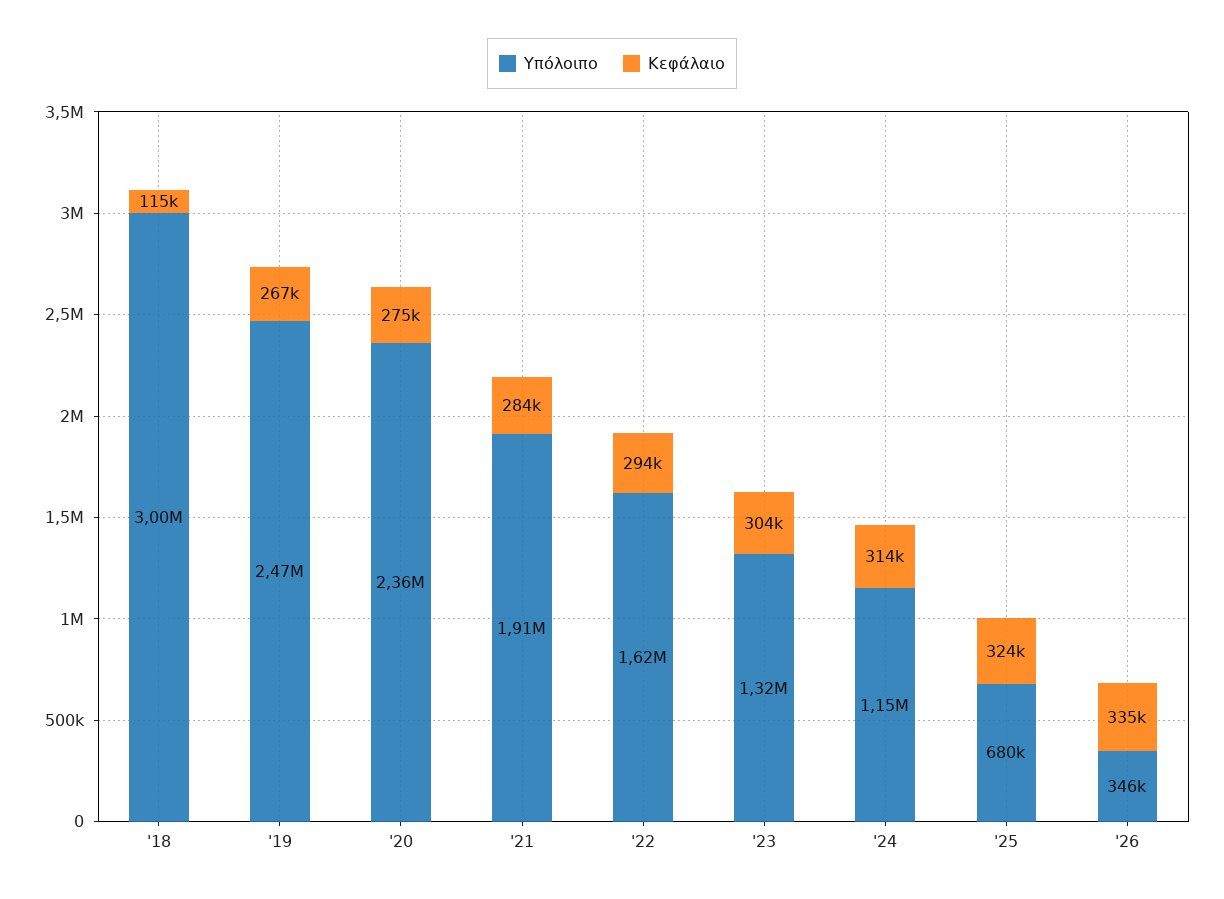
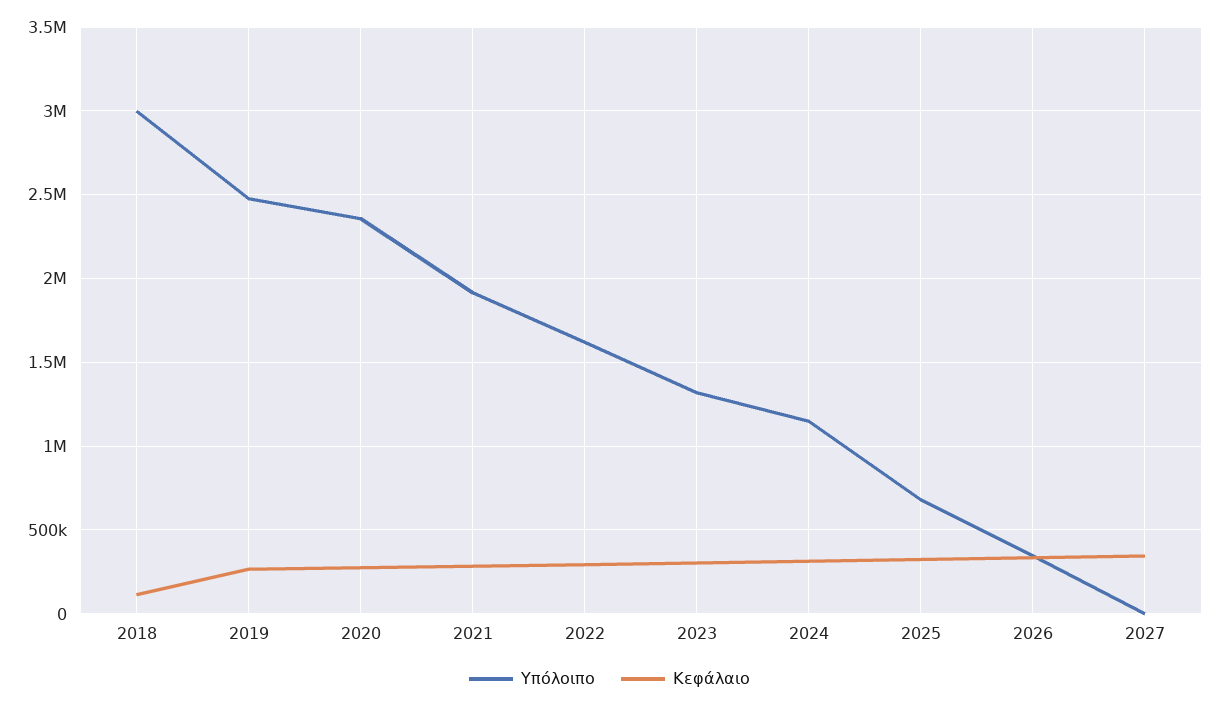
Υπόλοιπο, 2027: none -> 0
Κεφάλαιο, 2027: none -> 350000

